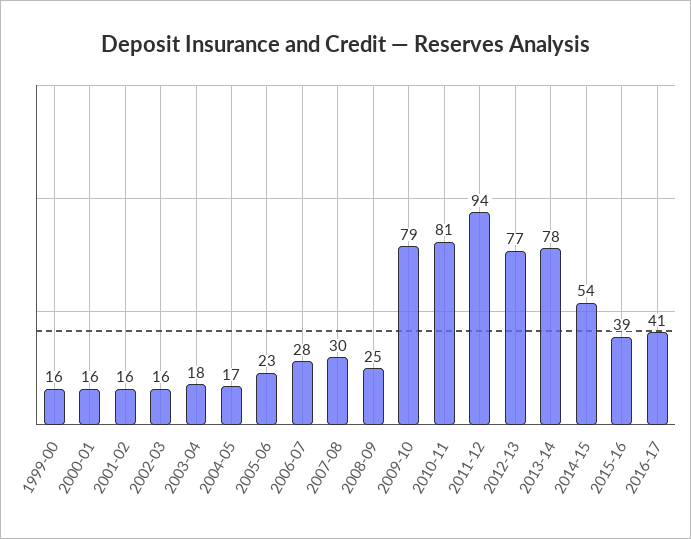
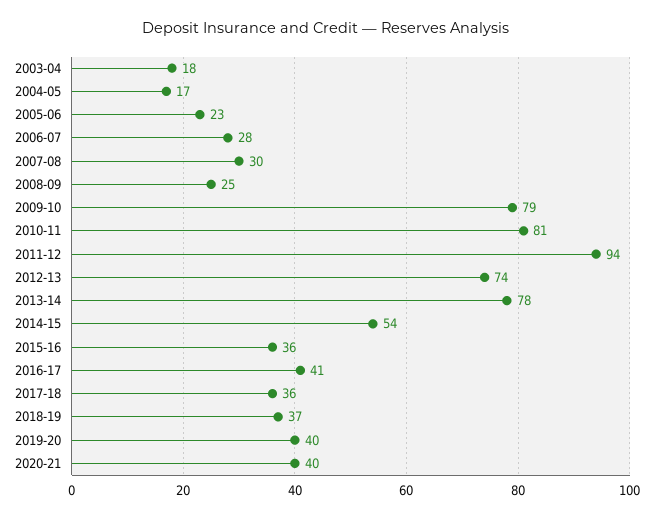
1999-00: 16 -> none
2000-01: 16 -> none
2001-02: 16 -> none
2002-03: 16 -> none
2012-13: 77 -> 74
2015-16: 39 -> 36
2017-18: none -> 36
2018-19: none -> 37
2019-20: none -> 40
2020-21: none -> 40

